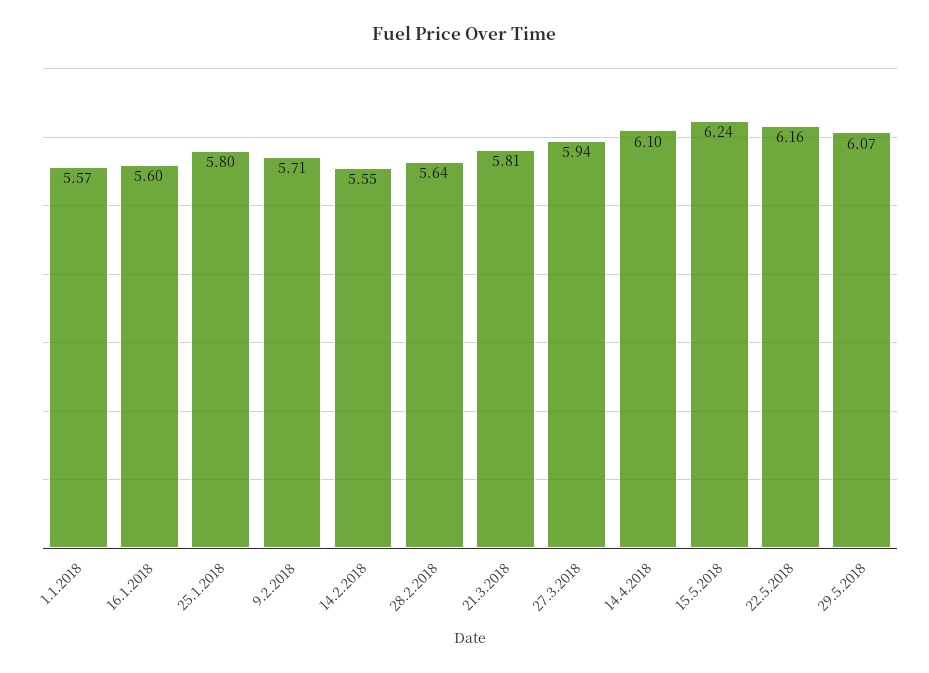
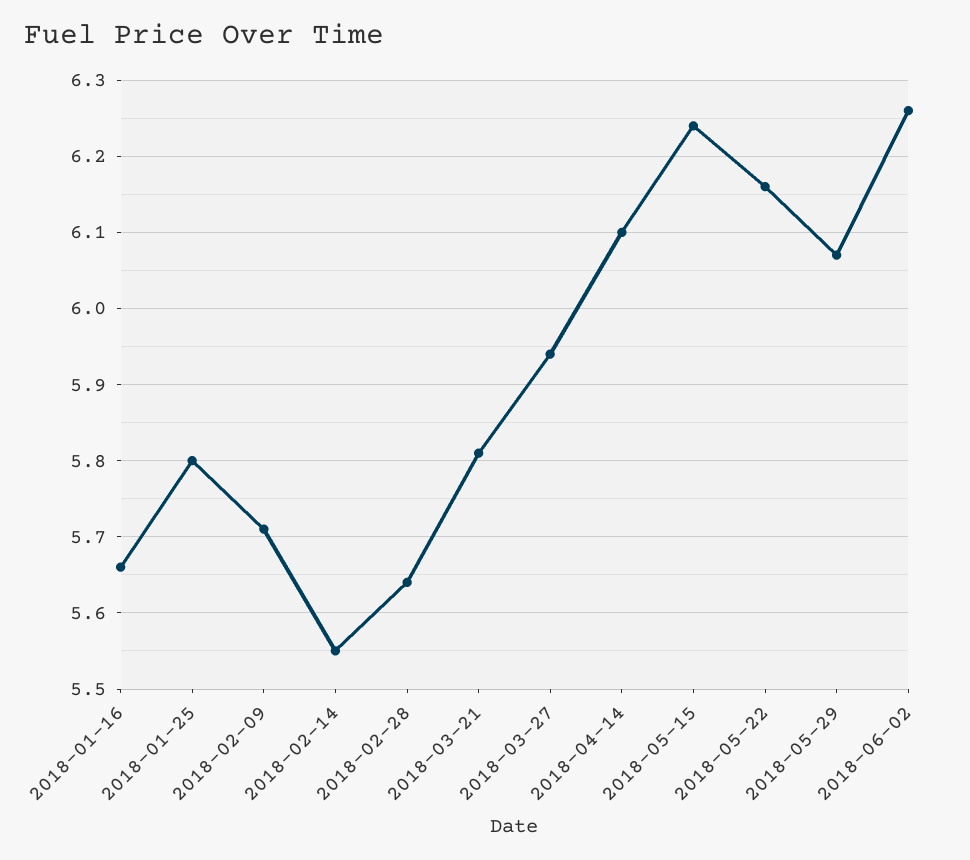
1.1.2018: 5.57 -> none
16.1.2018: 5.6 -> 5.66
2018-06-02: none -> 6.26

